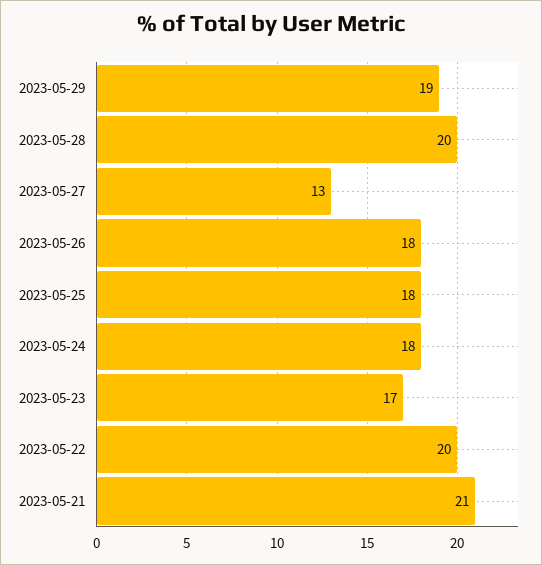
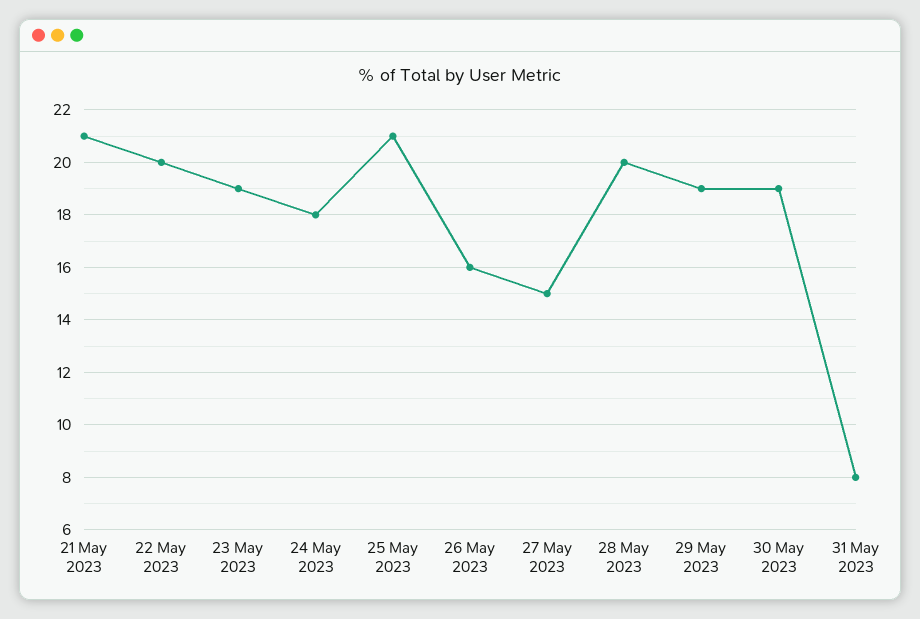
2023-05-27: 13 -> 15
2023-05-26: 18 -> 16
2023-05-25: 18 -> 21
2023-05-23: 17 -> 19
30 May 2023: none -> 19
31 May 2023: none -> 8

